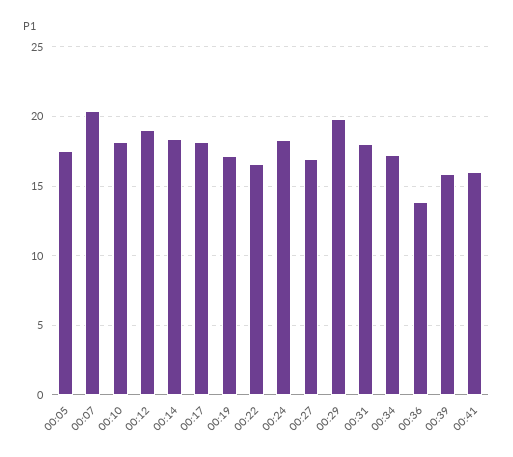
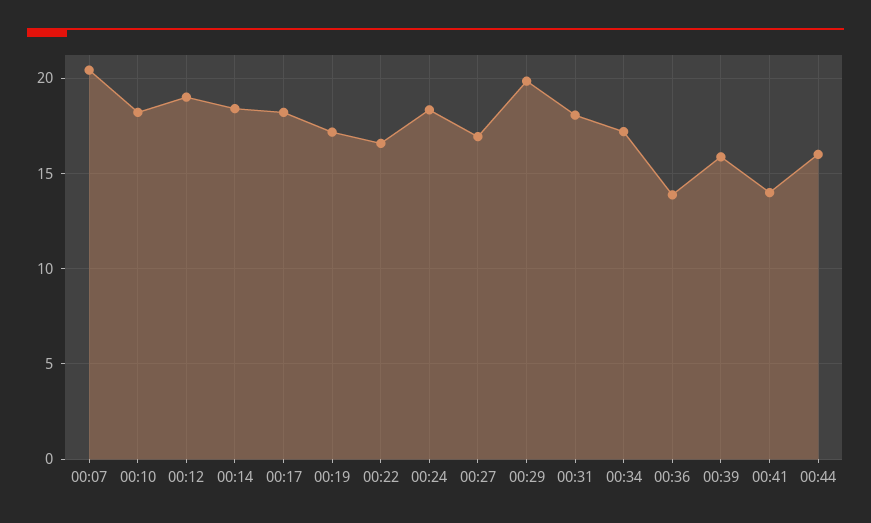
00:05: 17.5 -> none
00:41: 16 -> 14
00:44: none -> 16

